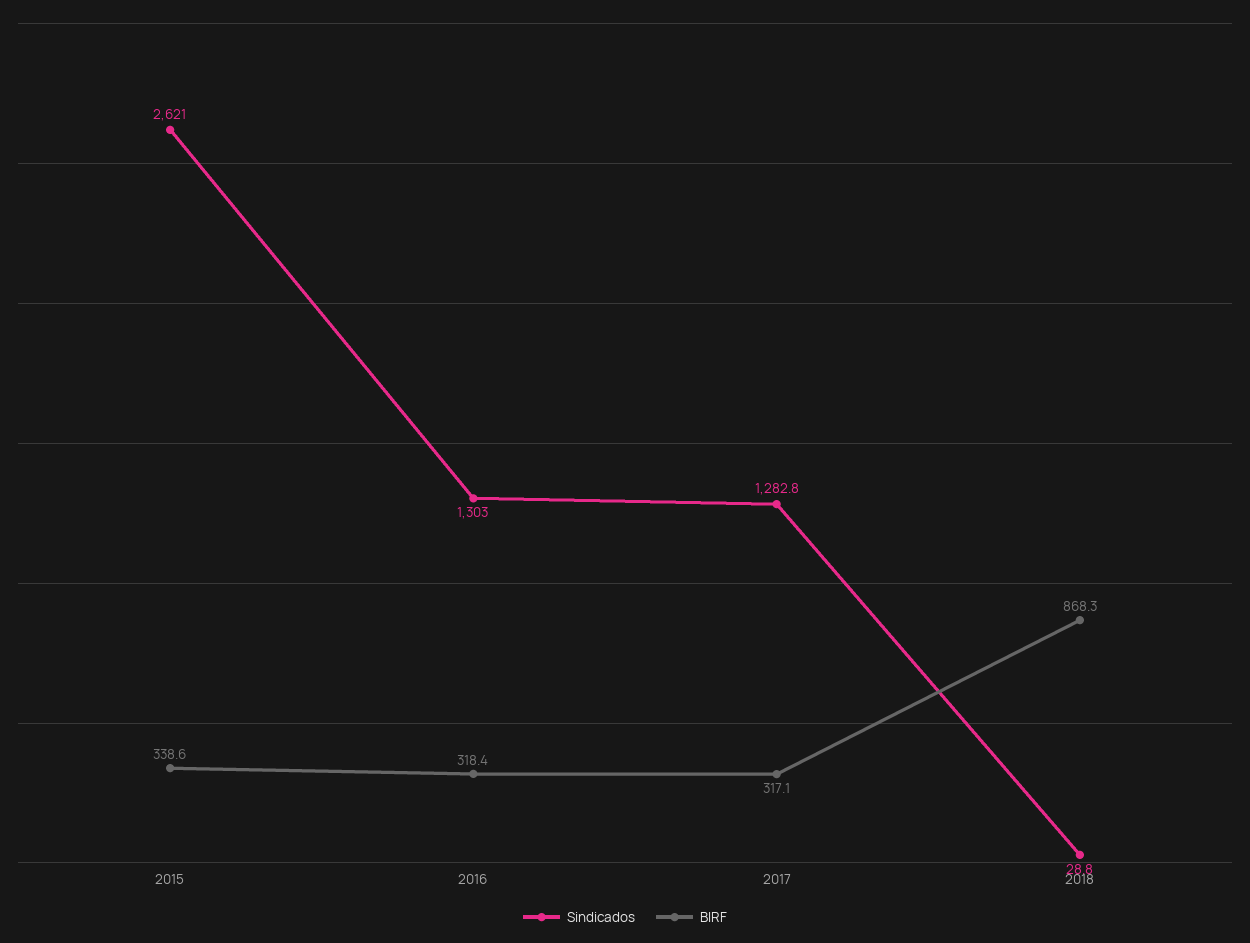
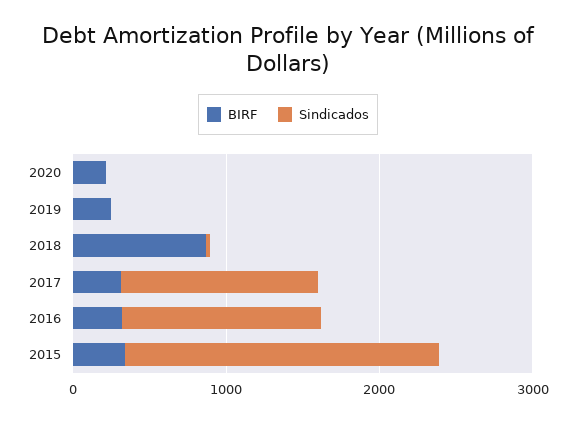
Sindicados, 2015: 2621 -> 2000
BIRF, 2020: none -> 200
Sindicados, 2020: none -> 0
BIRF, 2019: none -> 200
Sindicados, 2019: none -> 0

